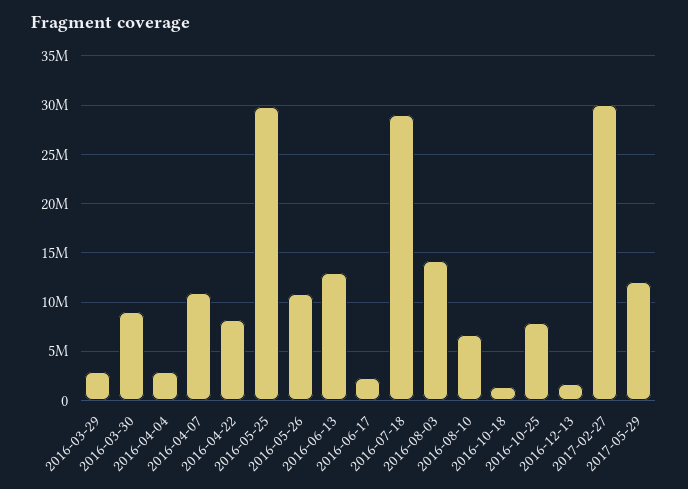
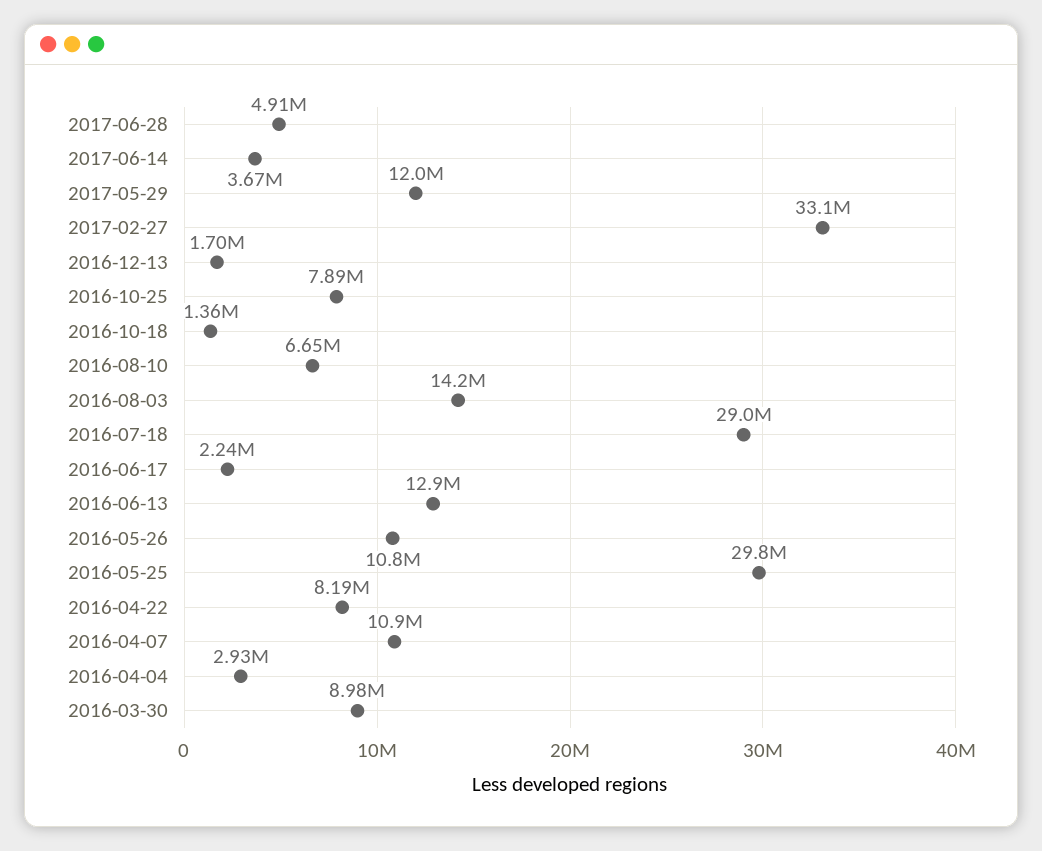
2016-03-29: 3000000 -> none
2017-02-27: 30000000 -> 33100000
2017-06-28: none -> 4910000
2017-06-14: none -> 3670000

